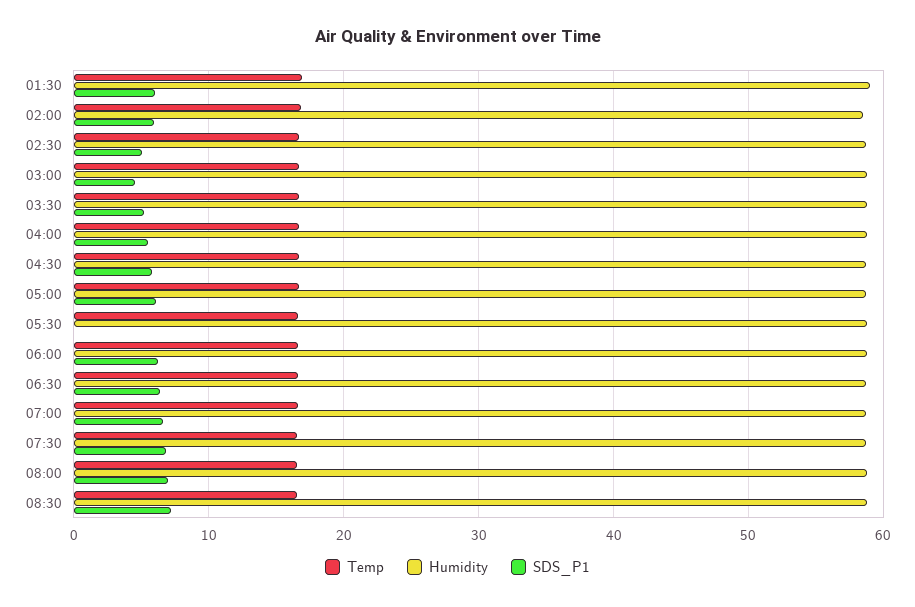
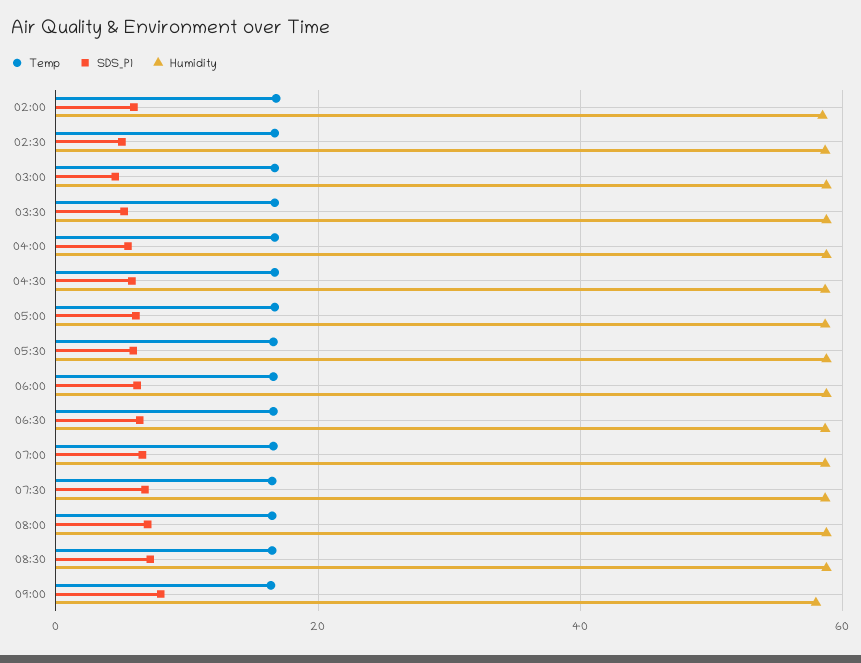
Temp, 01:30: 17 -> none
Humidity, 01:30: 59 -> none
SDS_P1, 01:30: 6 -> none
SDS_P1, 05:30: 0 -> 6
Temp, 09:00: none -> 16
SDS_P1, 09:00: none -> 8
Humidity, 09:00: none -> 58

